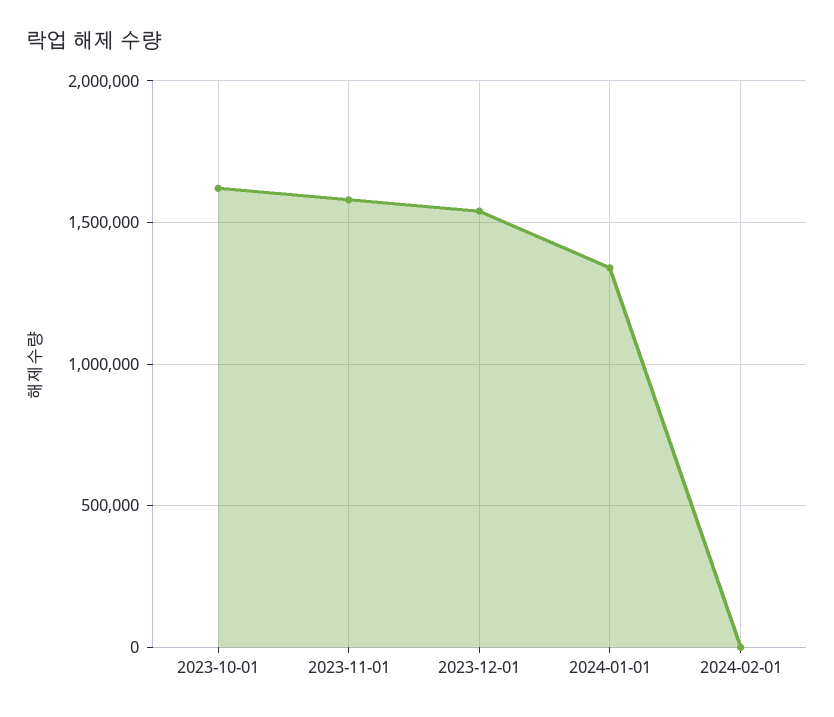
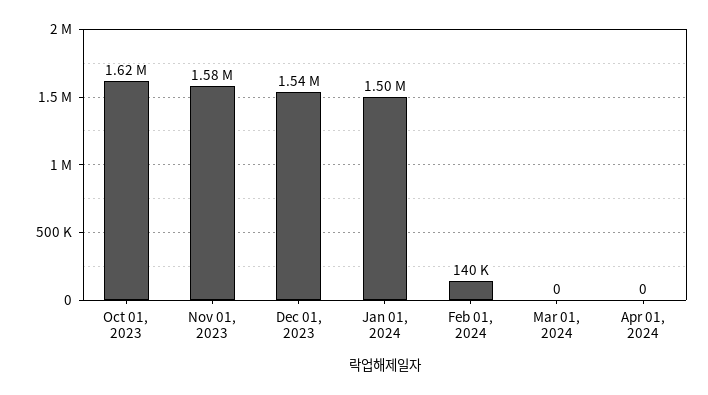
2024-01-01: 1350000 -> 1500000
2024-02-01: 0 -> 140000
Mar 01, 2024: none -> 0
Apr 01, 2024: none -> 0

